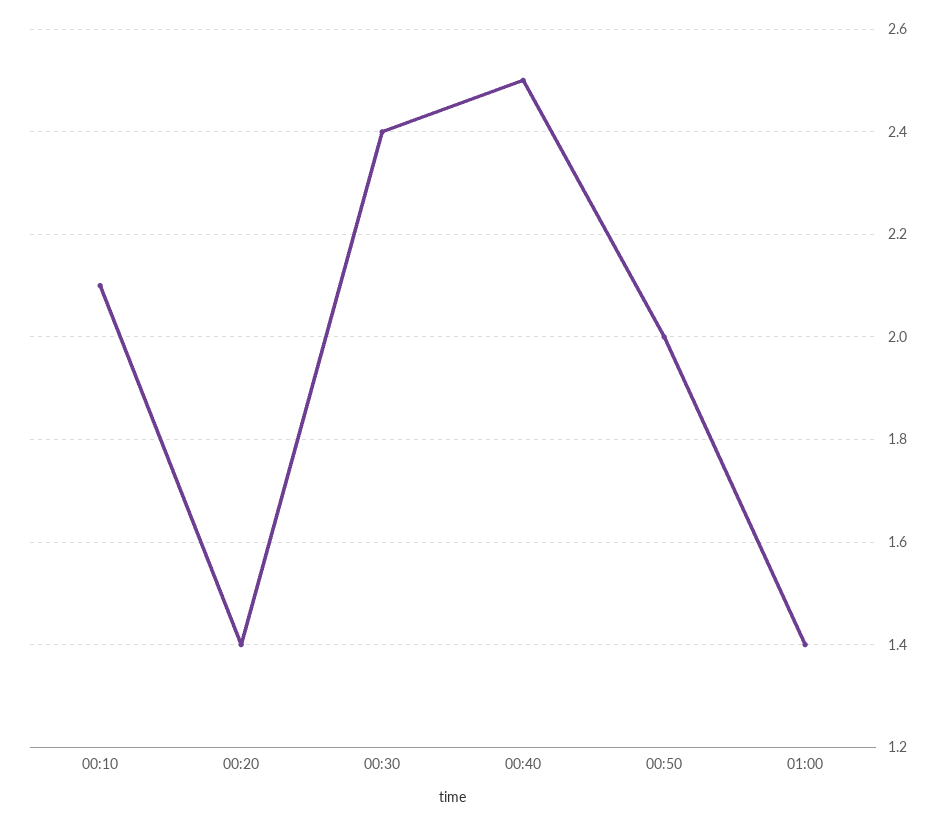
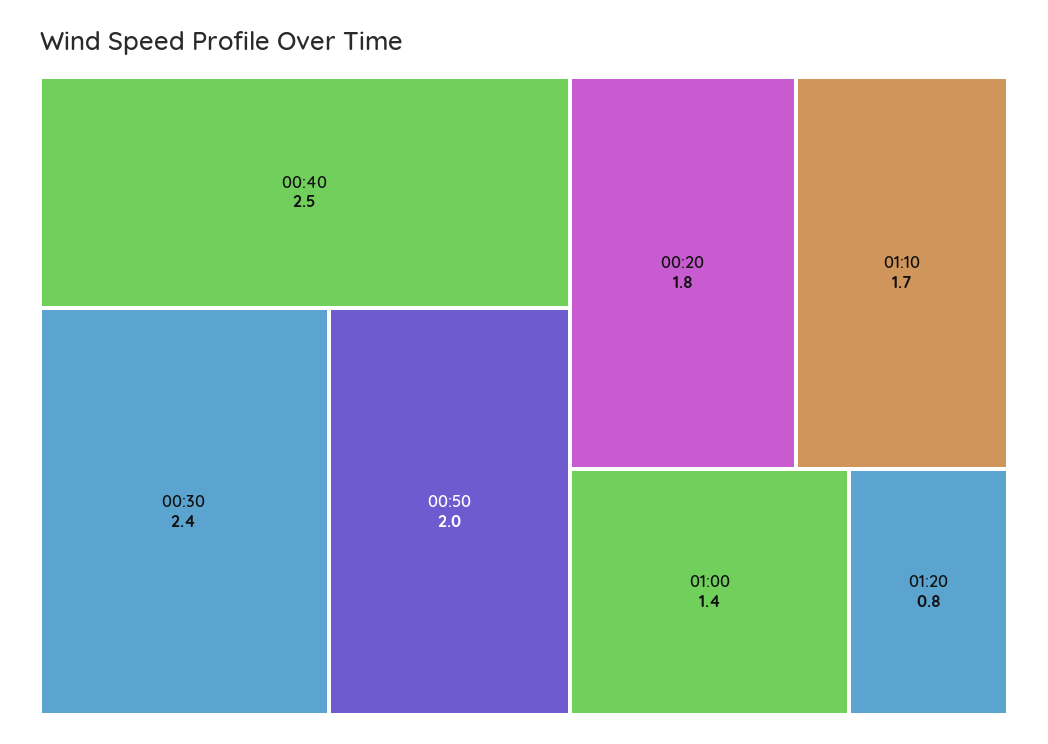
00:10: 2.1 -> none
00:20: 1.4 -> 1.8
01:10: none -> 1.7
01:20: none -> 0.8

